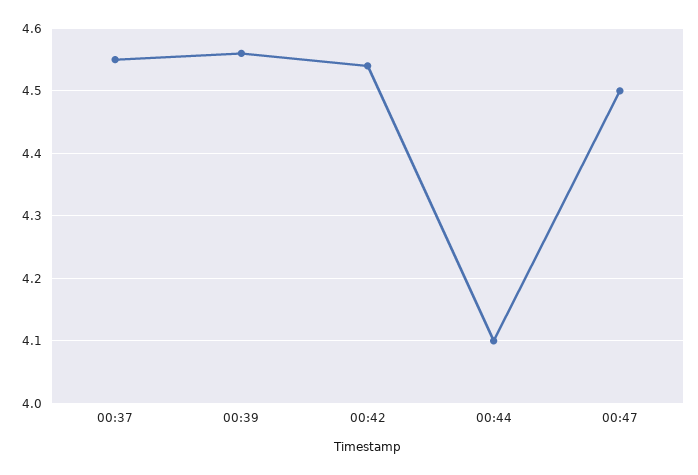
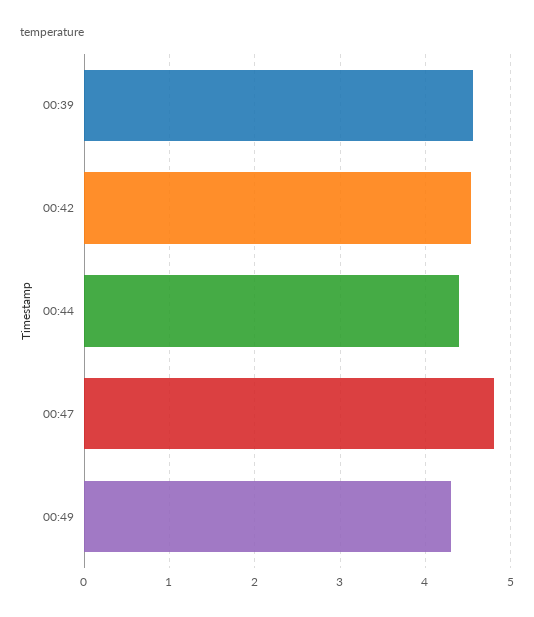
00:37: 4.55 -> none
00:44: 4.1 -> 4.4
00:47: 4.5 -> 4.8
00:49: none -> 4.3

